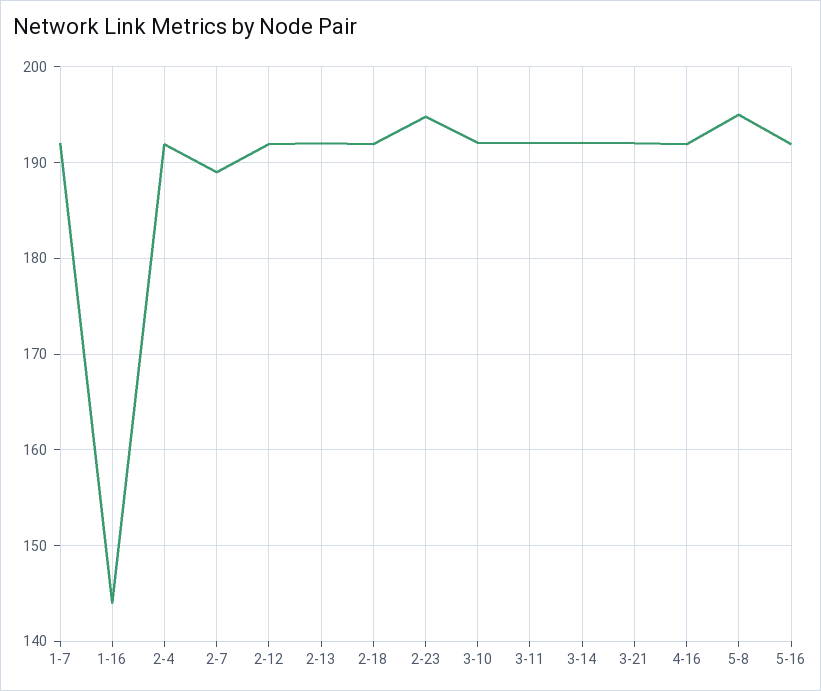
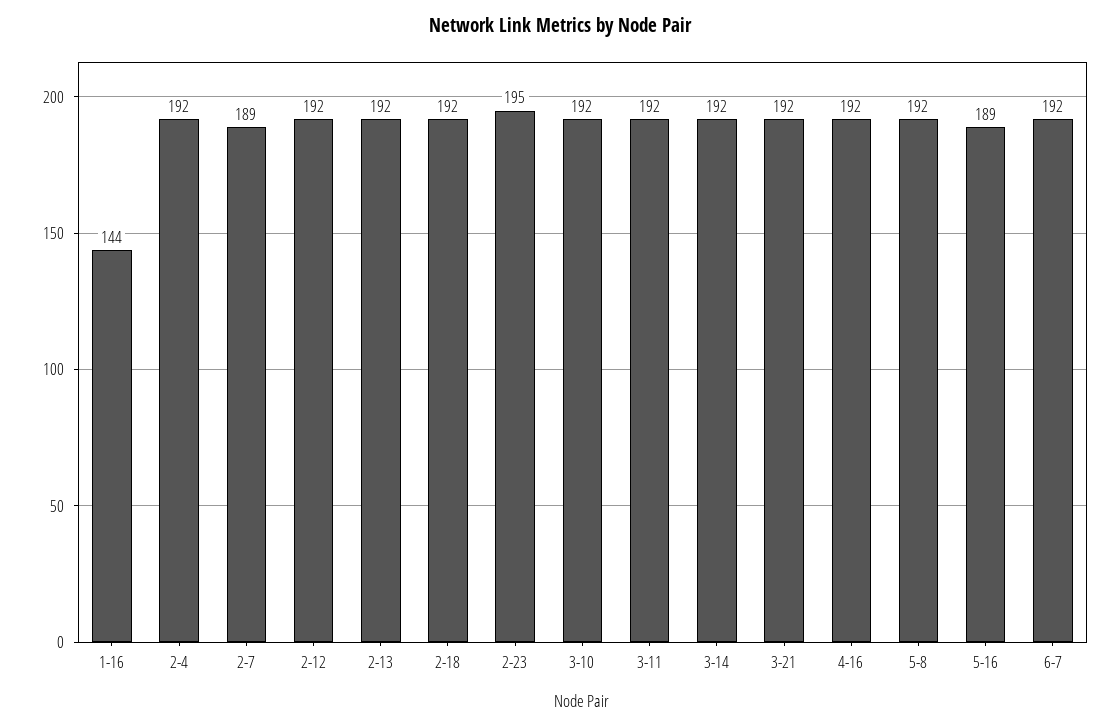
1-7: 192 -> none
5-8: 195 -> 192
5-16: 192 -> 189
6-7: none -> 192

